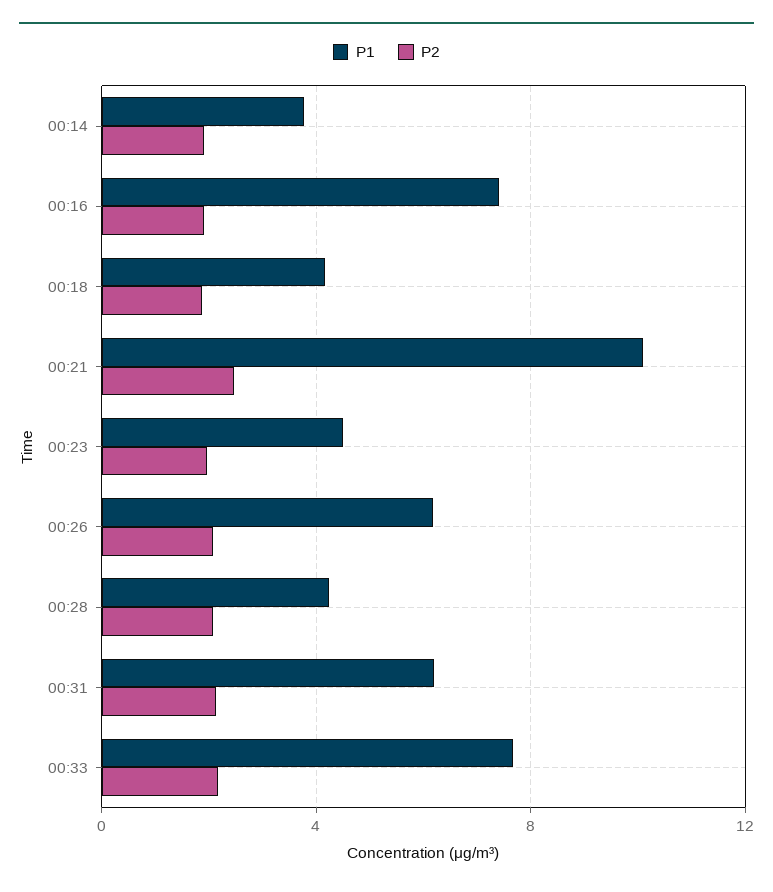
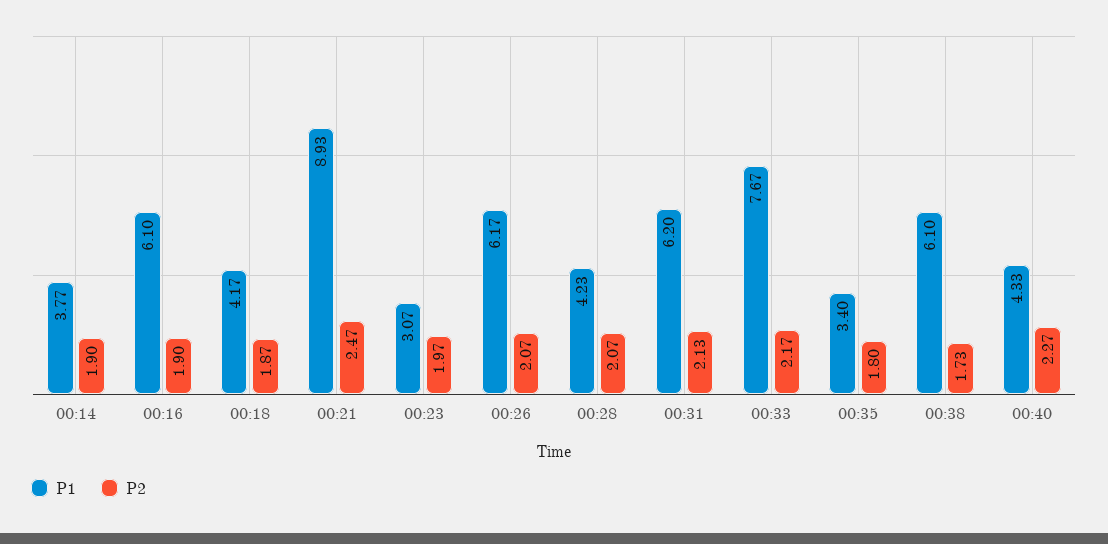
P1, 00:16: 7.5 -> 6.1
P1, 00:21: 10 -> 8.93
P1, 00:23: 4.5 -> 3.07
P1, 00:35: none -> 3.4
P2, 00:35: none -> 1.8
P1, 00:38: none -> 6.1
P2, 00:38: none -> 1.73
P1, 00:40: none -> 4.33
P2, 00:40: none -> 2.27

